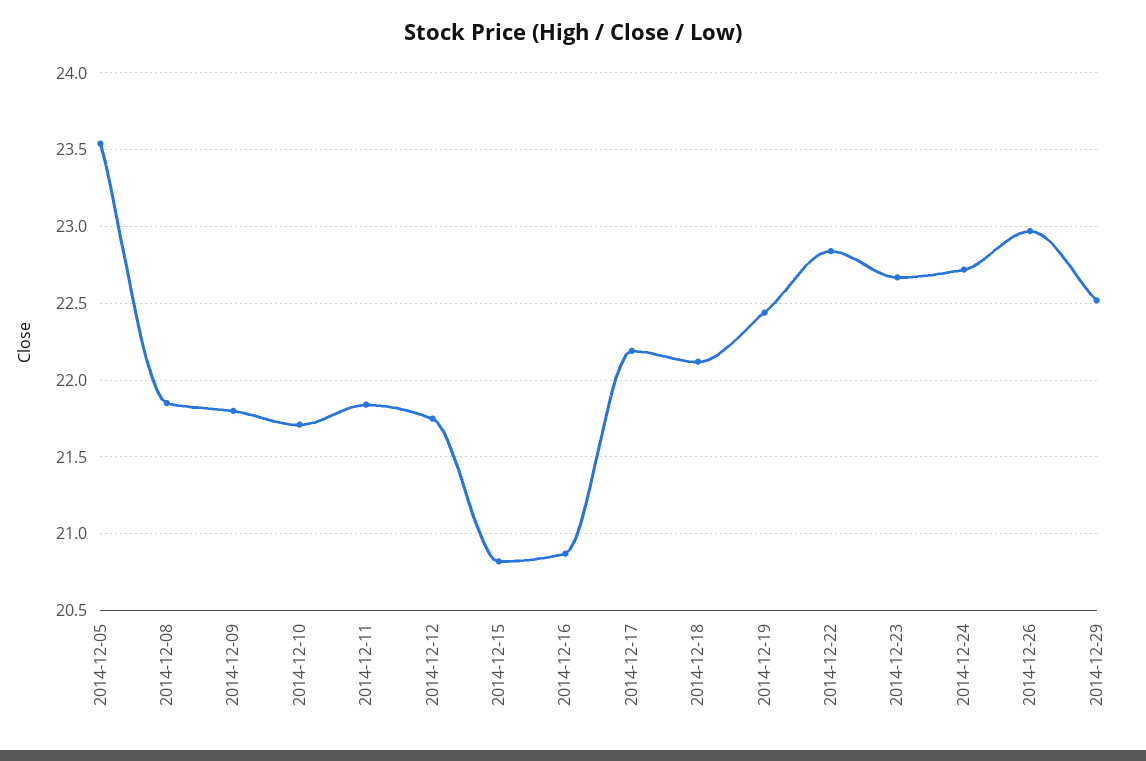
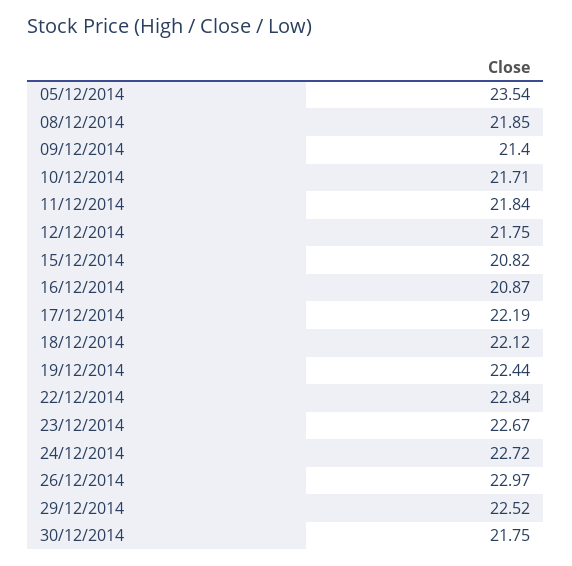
2014-12-09: 21.8 -> 21.4
30/12/2014: none -> 21.75

